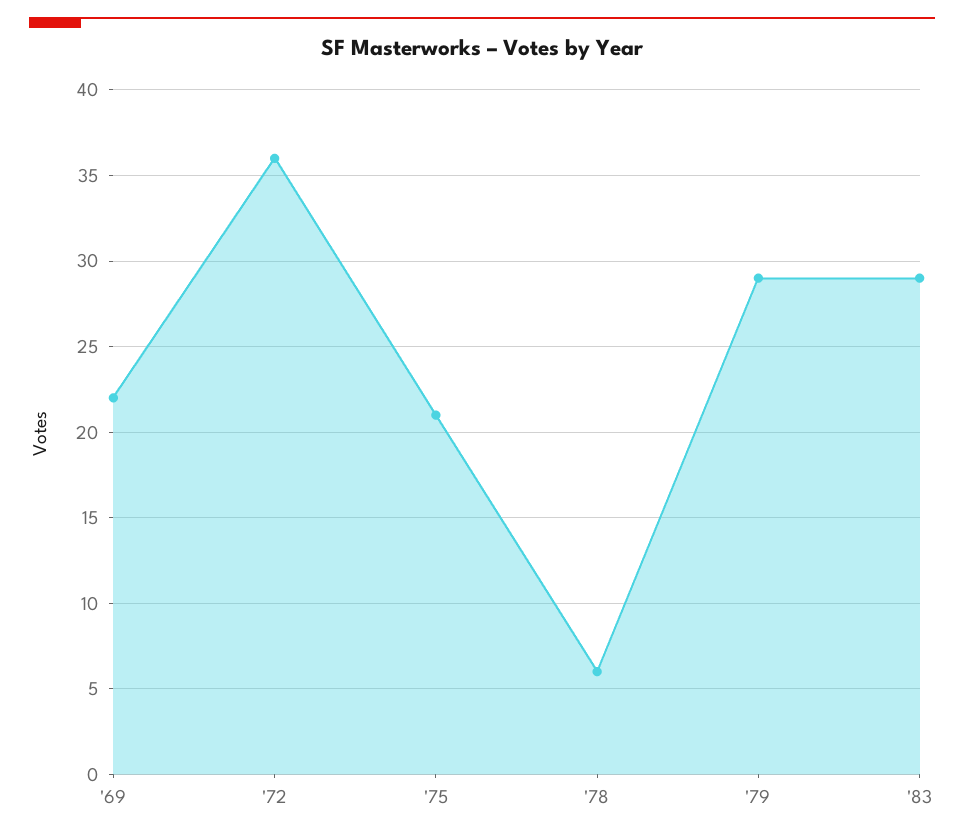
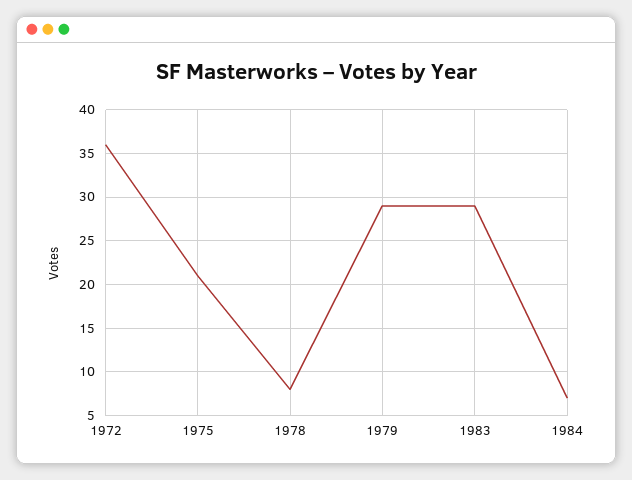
'69: 22 -> none
'78: 6 -> 8
1984: none -> 7

